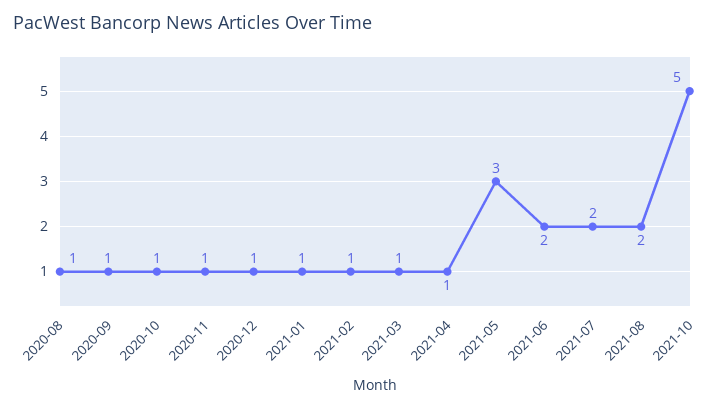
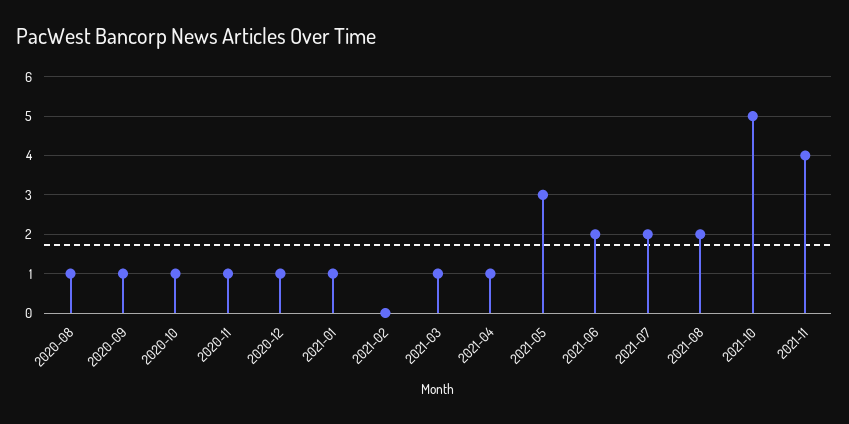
2021-02: 1 -> 0
2021-11: none -> 4

